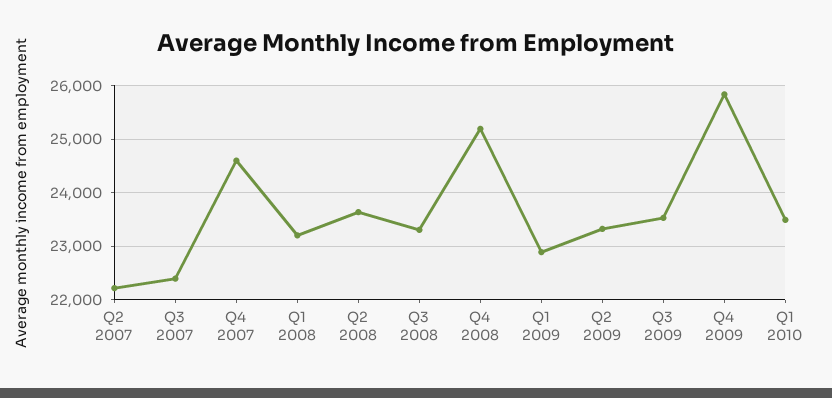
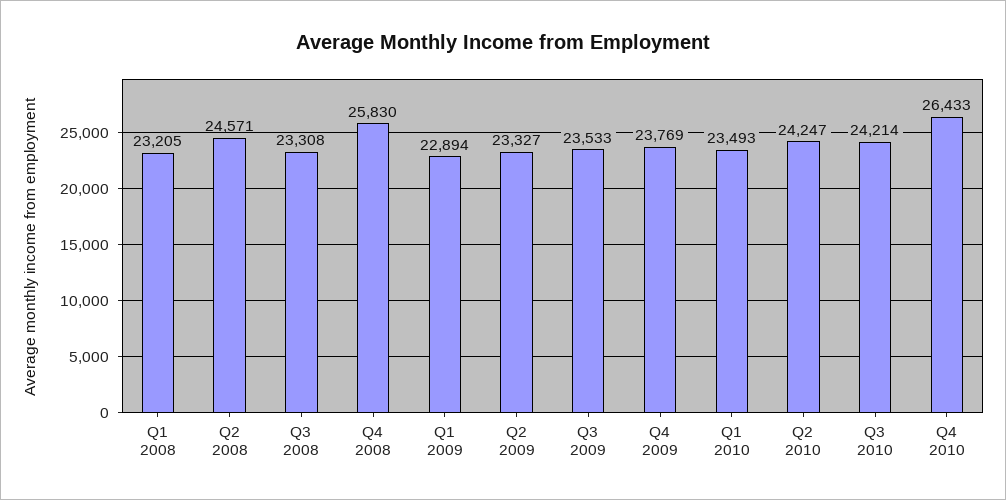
Q2 2007: 22200 -> none
Q3 2007: 22400 -> none
Q4 2007: 24600 -> none
Q2 2008: 23600 -> 24571
Q4 2008: 25200 -> 25830
Q4 2009: 25800 -> 23769
Q2 2010: none -> 24247
Q3 2010: none -> 24214
Q4 2010: none -> 26433

